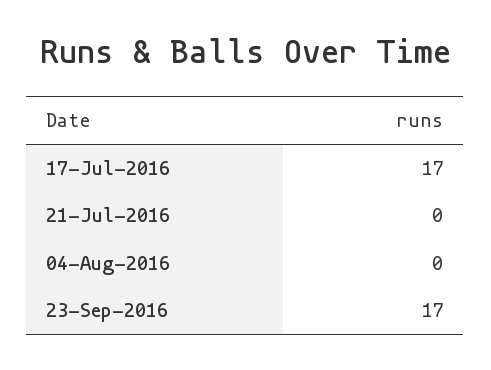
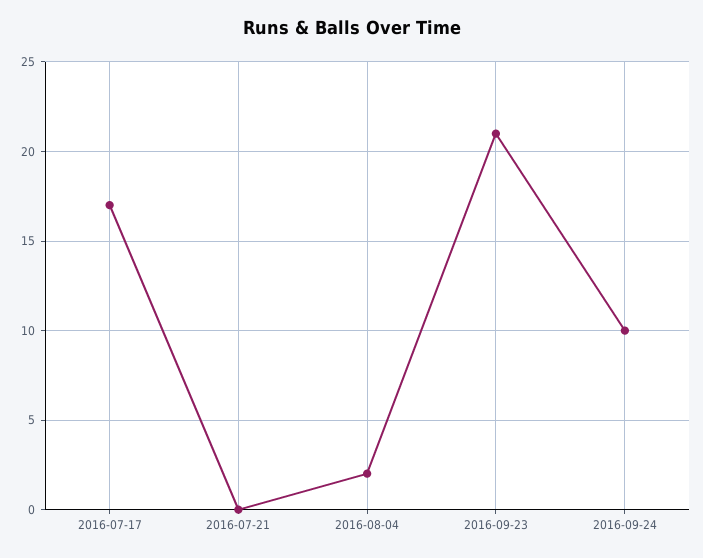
04-Aug-2016: 0 -> 2
23-Sep-2016: 17 -> 21
2016-09-24: none -> 10

